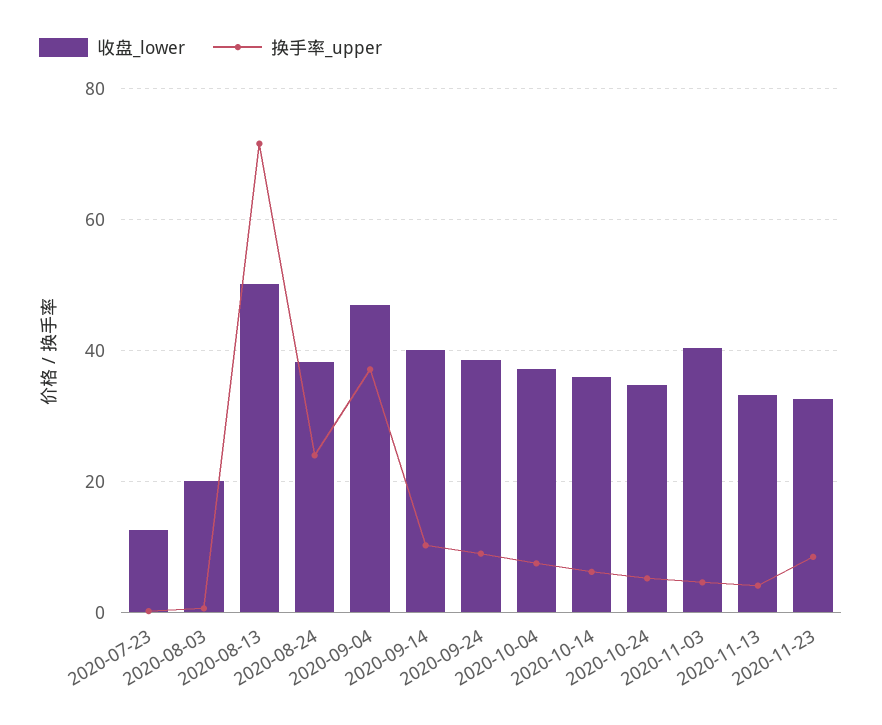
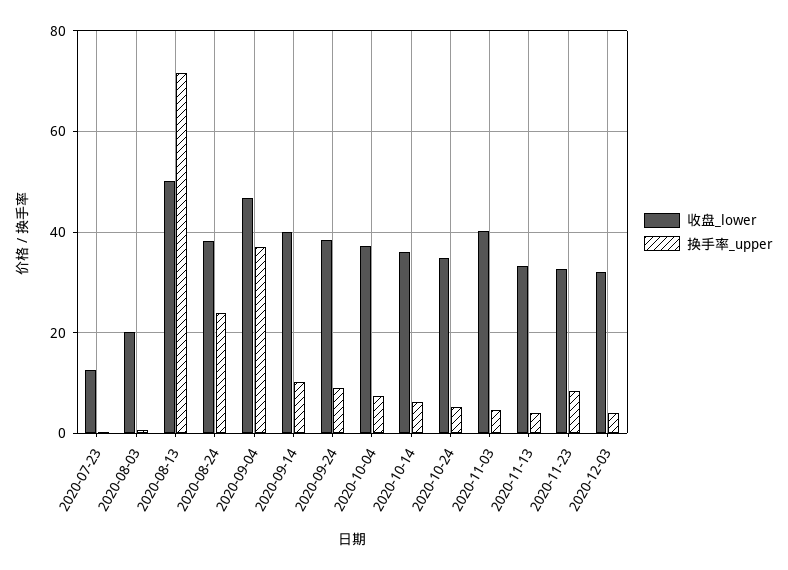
收盘_lower, 2020-12-03: none -> 32
换手率_upper, 2020-12-03: none -> 4

